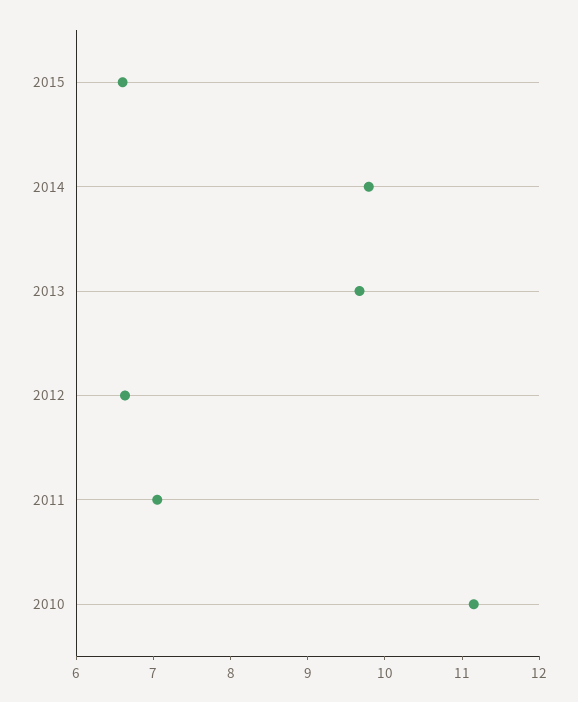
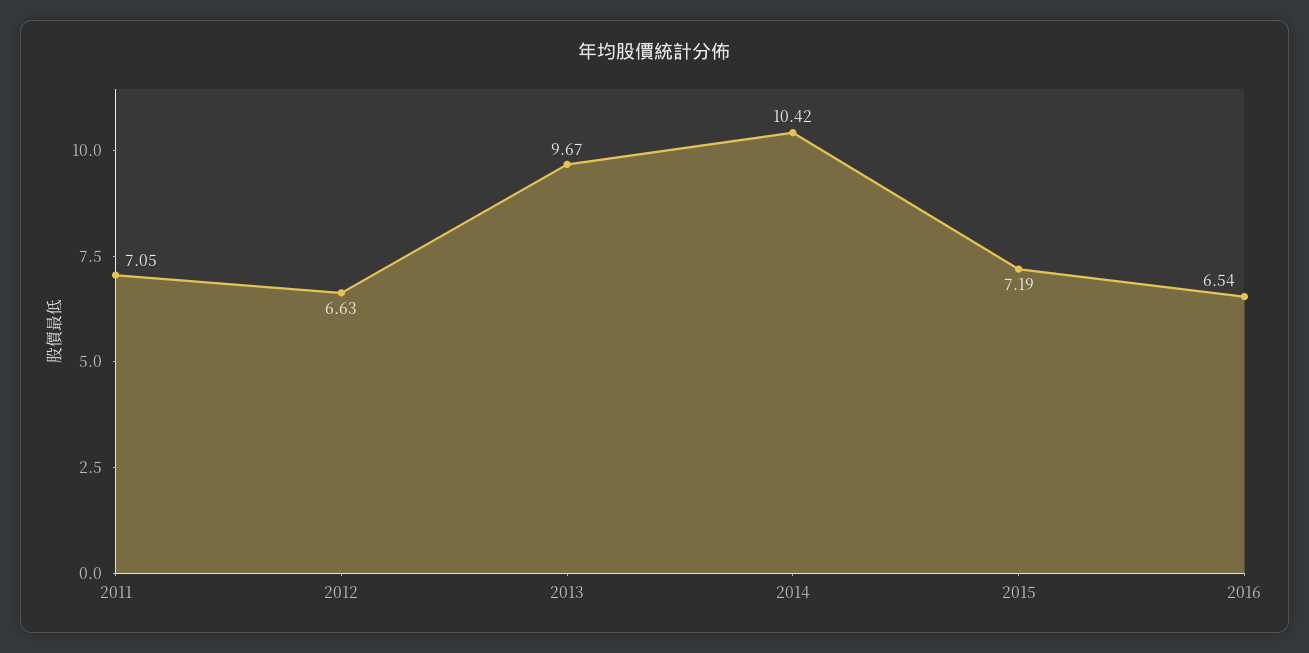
2015: 6.6 -> 7.19
2014: 9.8 -> 10.42
2010: 11.2 -> none
2016: none -> 6.54

